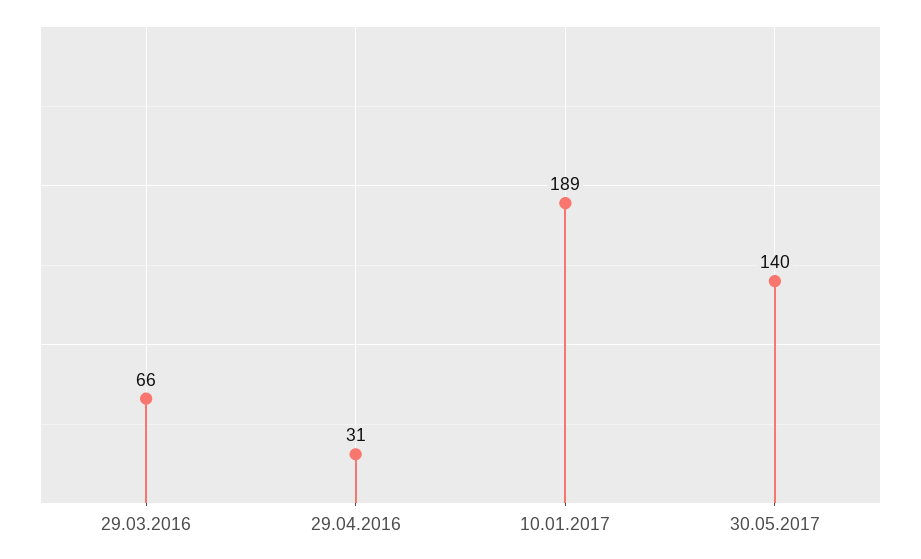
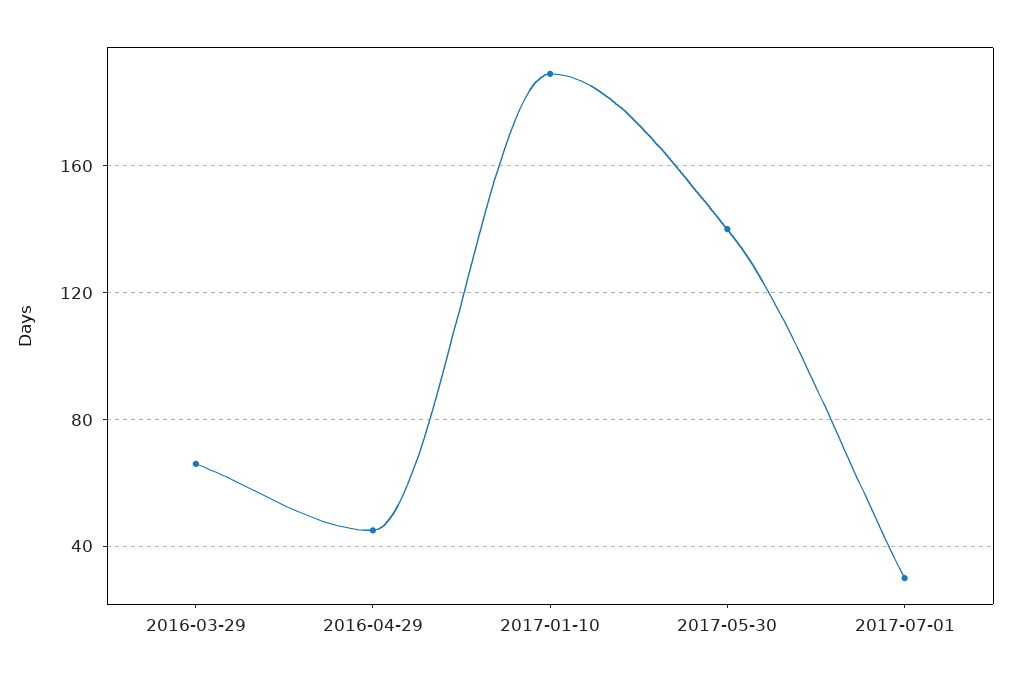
29.04.2016: 31 -> 45
2017-07-01: none -> 30

